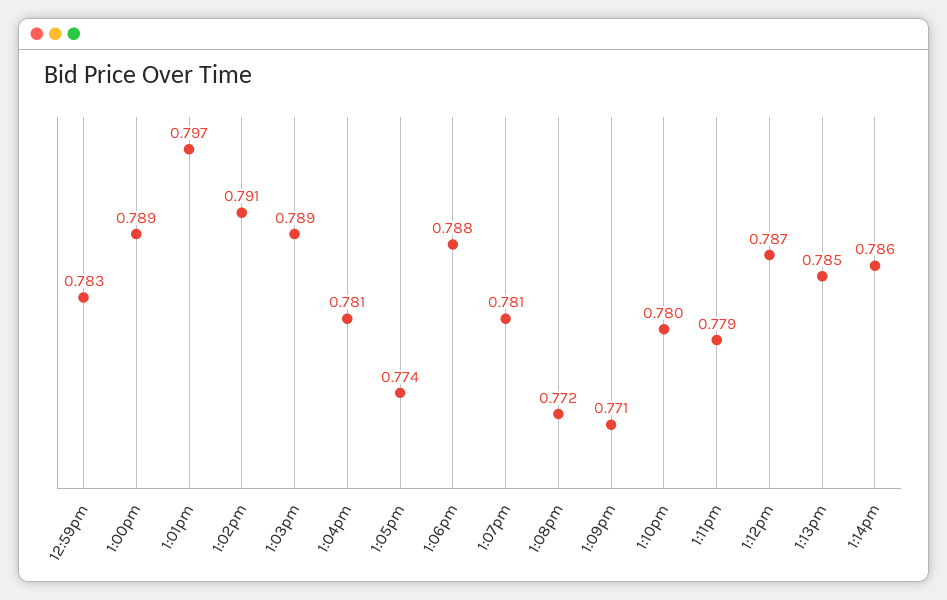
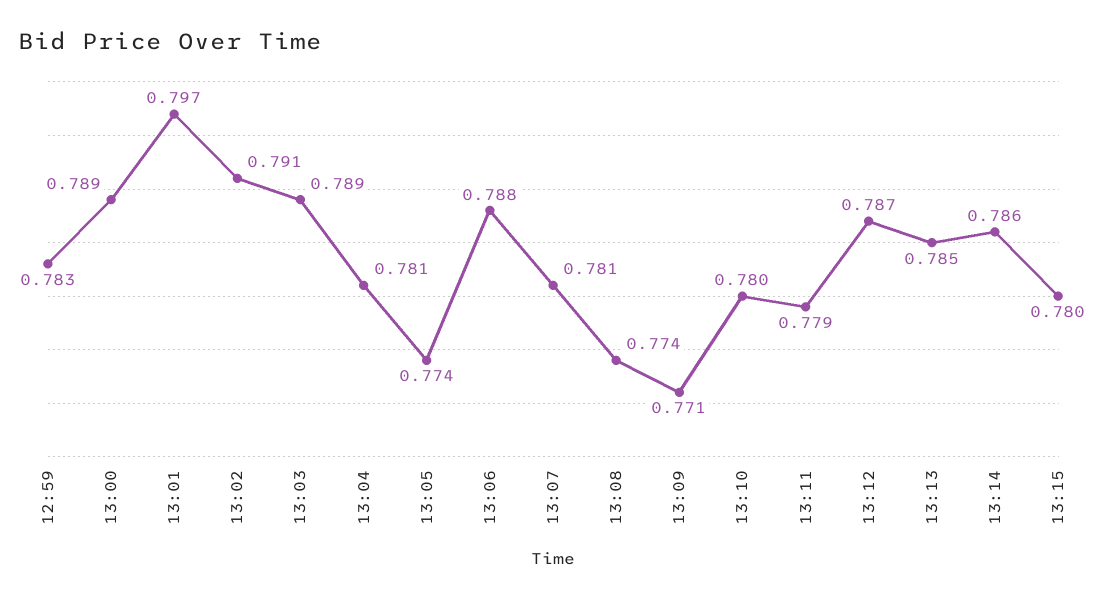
1:08pm: 0.772 -> 0.774
13:15: none -> 0.78

